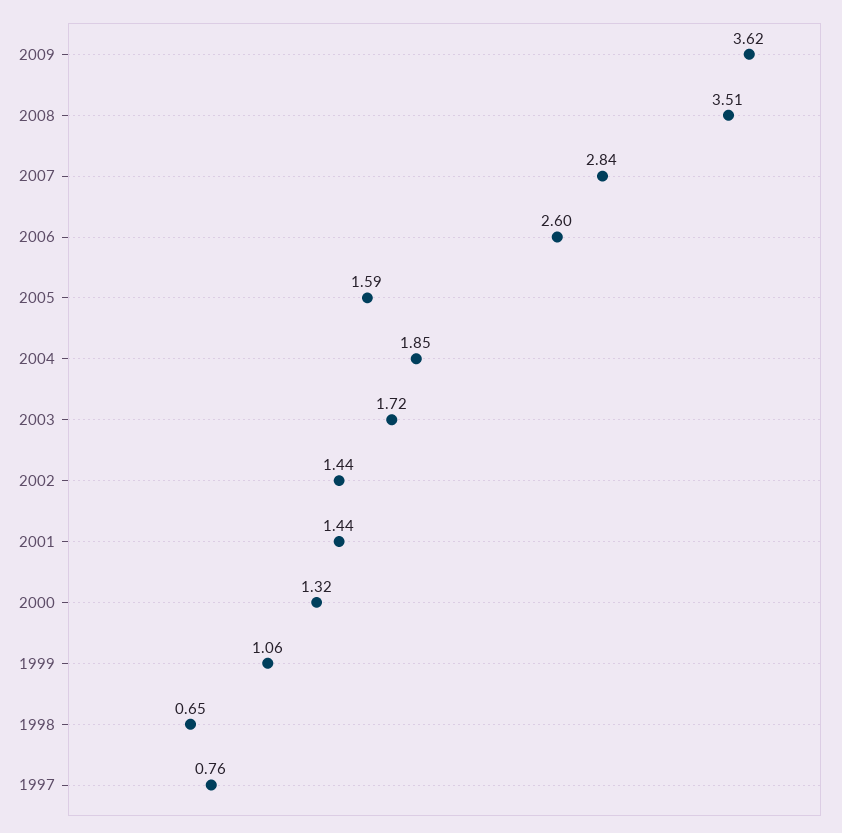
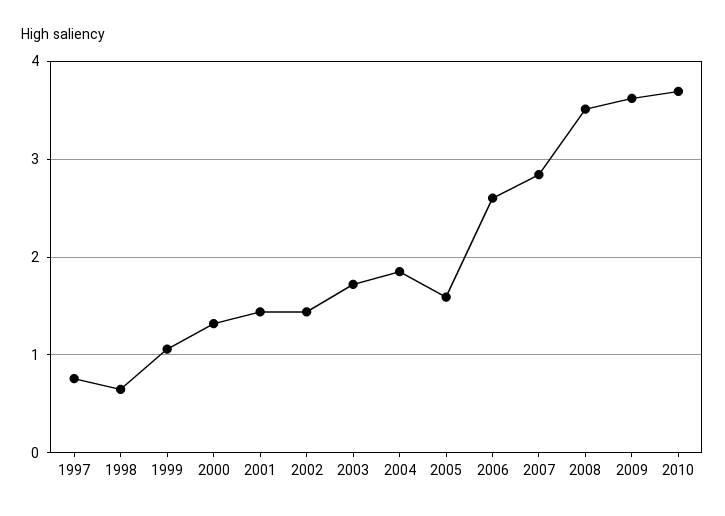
2010: none -> 3.7

